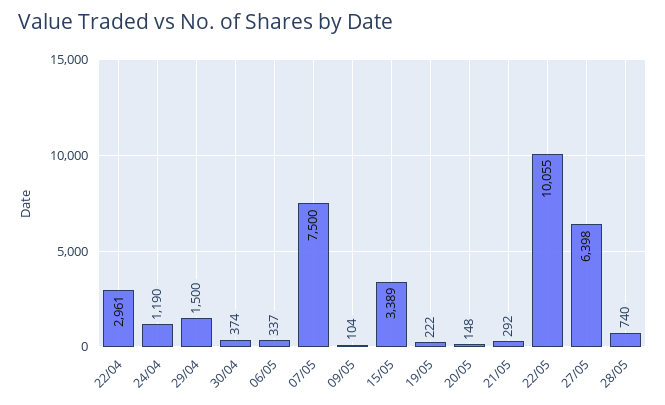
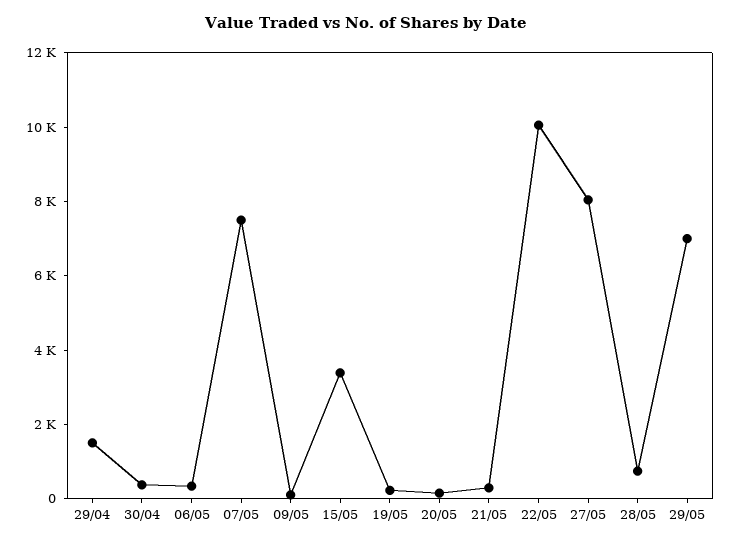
22/04: 2961 -> none
24/04: 1190 -> none
27/05: 6398 -> 8000
29/05: none -> 7000

